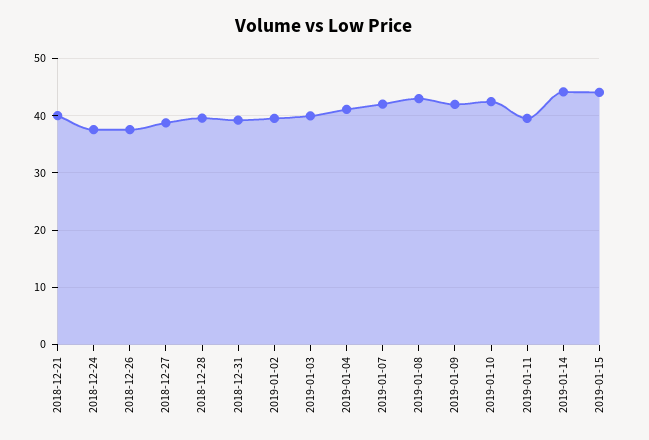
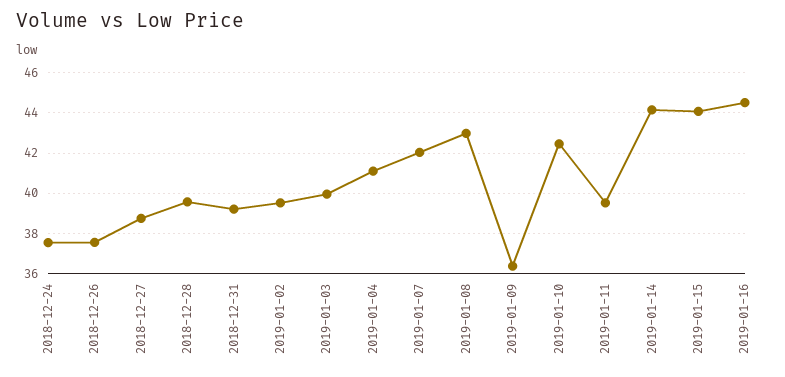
2018-12-21: 40 -> none
2019-01-09: 42 -> 36.5
2019-01-16: none -> 44.5

